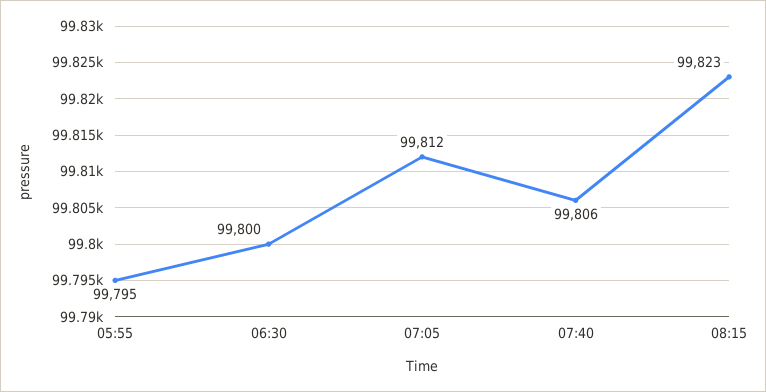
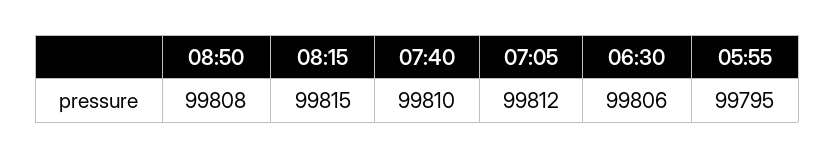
06:30: 99800 -> 99806
07:40: 99806 -> 99810
08:15: 99823 -> 99815
08:50: none -> 99808

